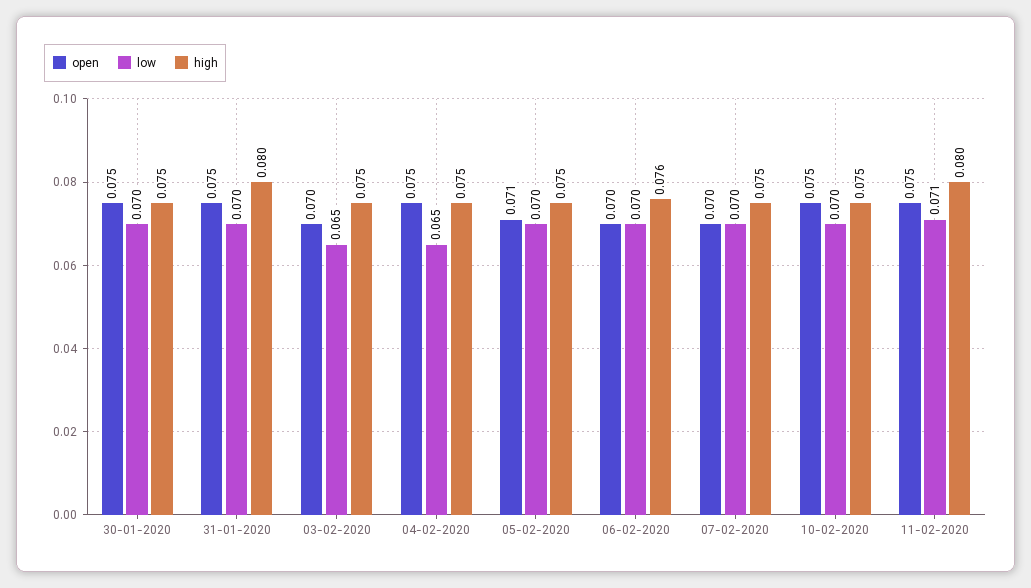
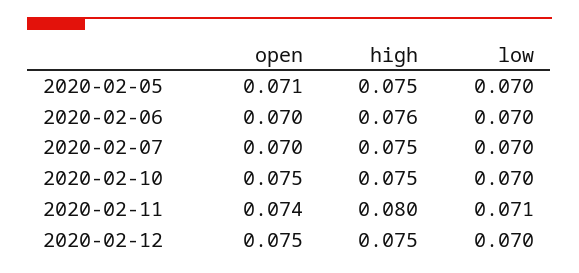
open, 30-01-2020: 0.075 -> none
low, 30-01-2020: 0.07 -> none
high, 30-01-2020: 0.075 -> none
open, 31-01-2020: 0.075 -> none
low, 31-01-2020: 0.07 -> none
high, 31-01-2020: 0.08 -> none
open, 03-02-2020: 0.07 -> none
low, 03-02-2020: 0.065 -> none
high, 03-02-2020: 0.075 -> none
open, 04-02-2020: 0.075 -> none
low, 04-02-2020: 0.065 -> none
high, 04-02-2020: 0.075 -> none
open, 11-02-2020: 0.075 -> 0.074
open, 2020-02-12: none -> 0.075
high, 2020-02-12: none -> 0.075
low, 2020-02-12: none -> 0.07

